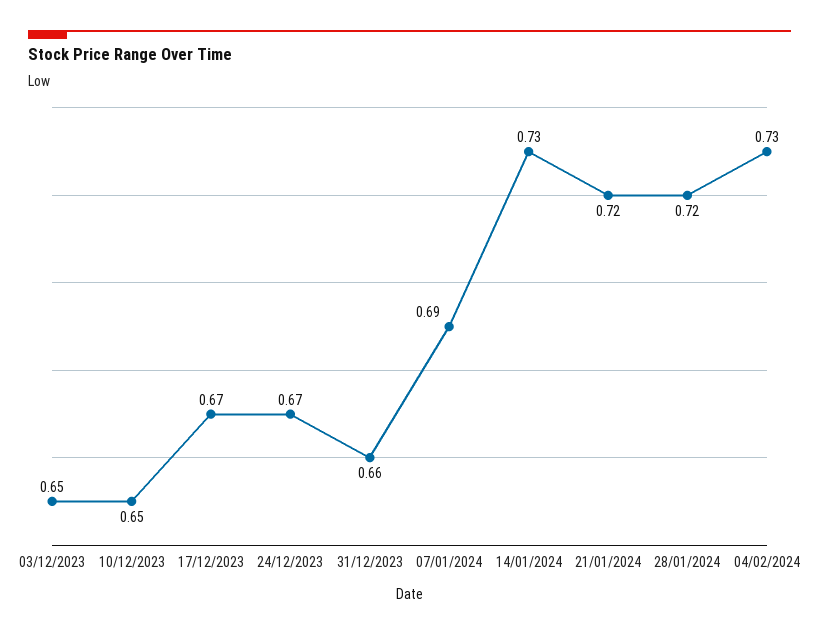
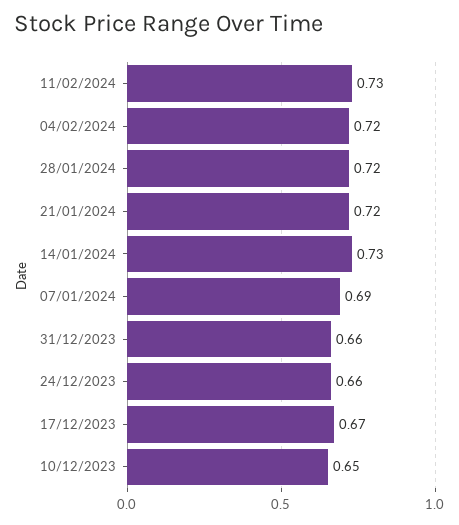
03/12/2023: 0.65 -> none
24/12/2023: 0.67 -> 0.66
04/02/2024: 0.73 -> 0.72
11/02/2024: none -> 0.73

